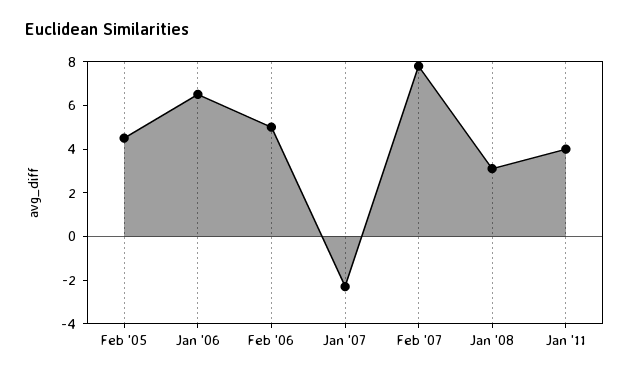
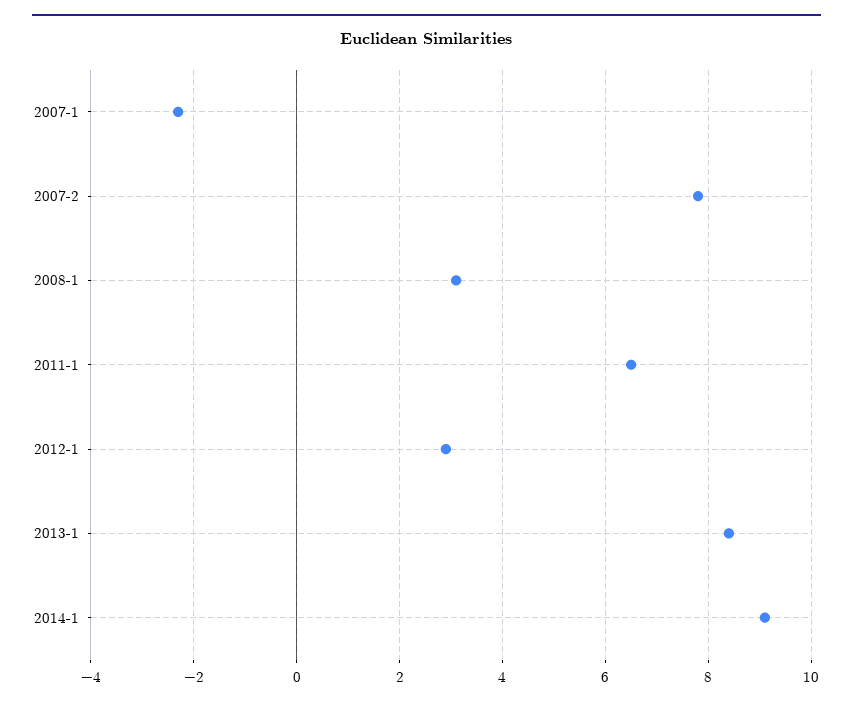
Feb '05: 4.5 -> none
Jan '06: 6.5 -> none
Feb '06: 5 -> none
Jan '11: 4 -> 6.5
2012-1: none -> 3
2013-1: none -> 8.5
2014-1: none -> 9

